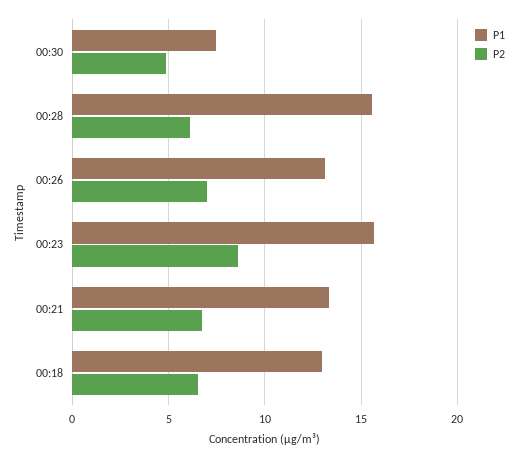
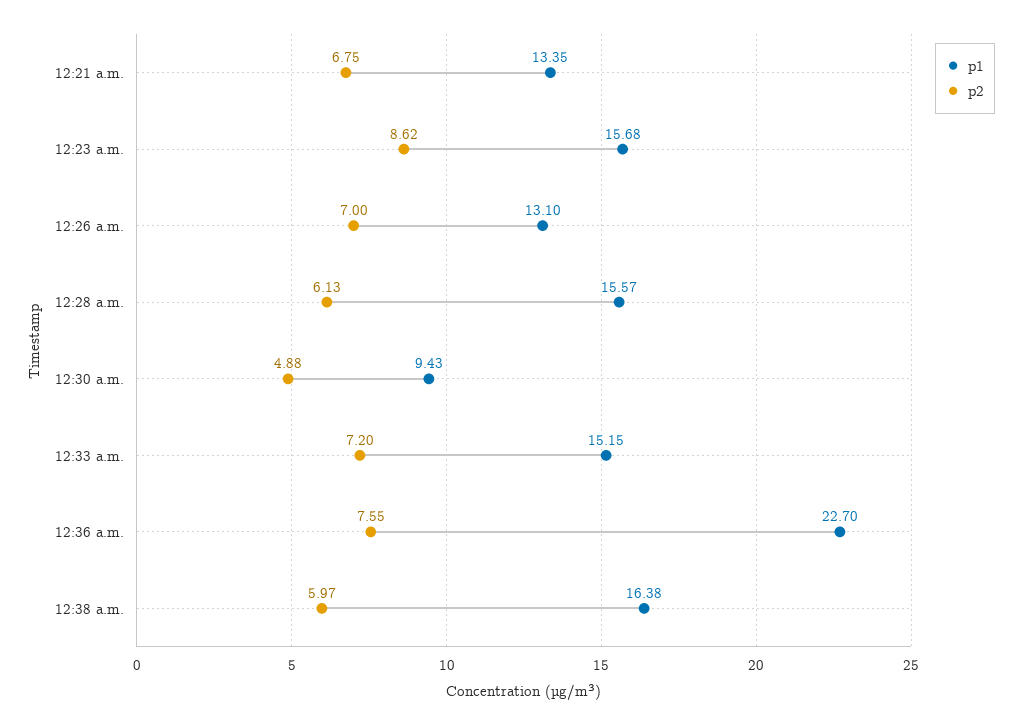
P1, 00:30: 7.5 -> 9.43
P1, 00:18: 13 -> none
P2, 00:18: 6.5 -> none
P1, 12:33 a.m.: none -> 15.15
P2, 12:33 a.m.: none -> 7.2
P1, 12:36 a.m.: none -> 22.7
P2, 12:36 a.m.: none -> 7.55
P1, 12:38 a.m.: none -> 16.38
P2, 12:38 a.m.: none -> 5.97

